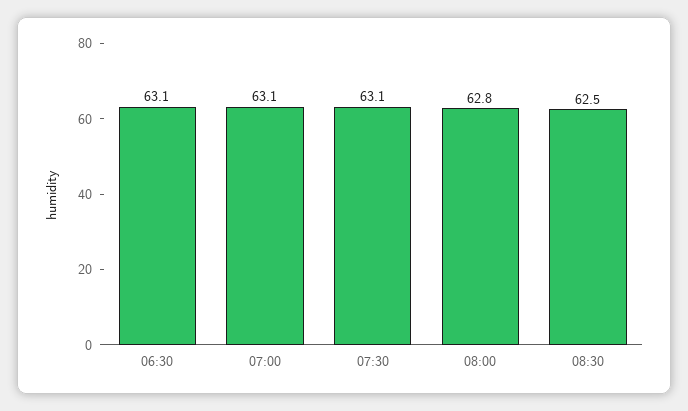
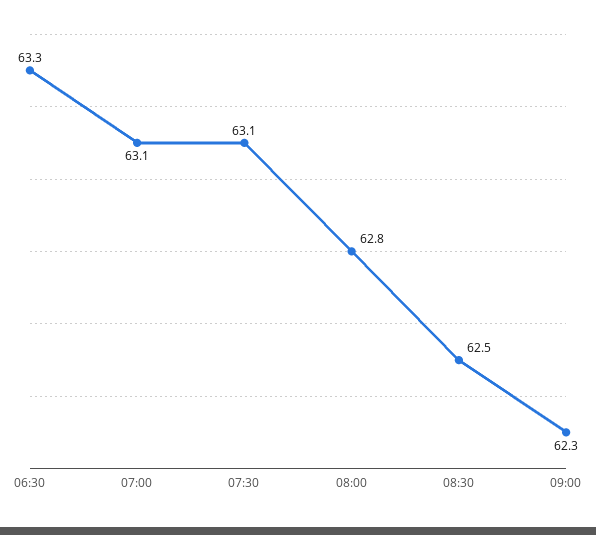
06:30: 63.1 -> 63.3
09:00: none -> 62.3

